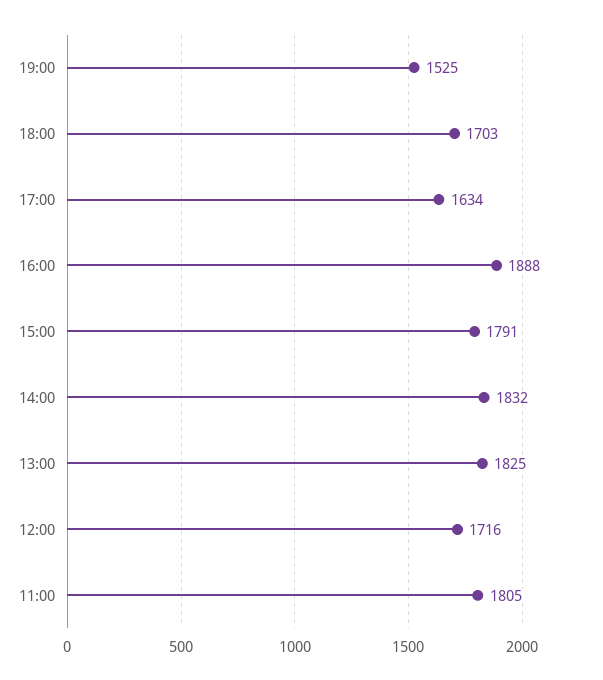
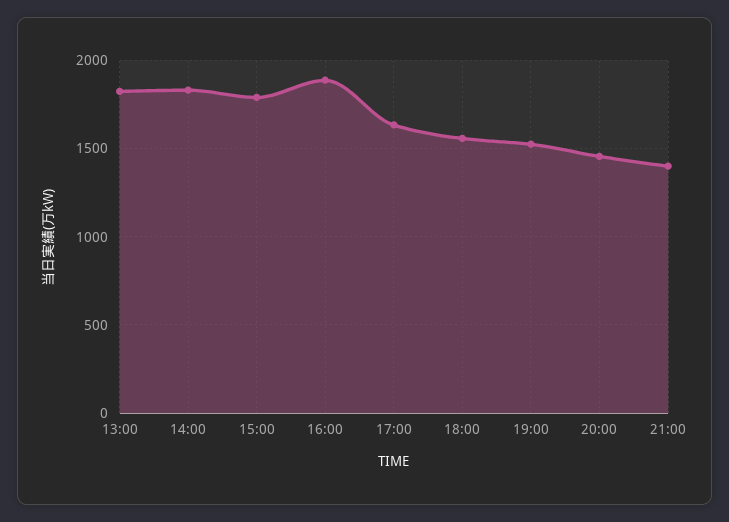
18:00: 1703 -> 1550
12:00: 1716 -> none
11:00: 1805 -> none
20:00: none -> 1450
21:00: none -> 1400

